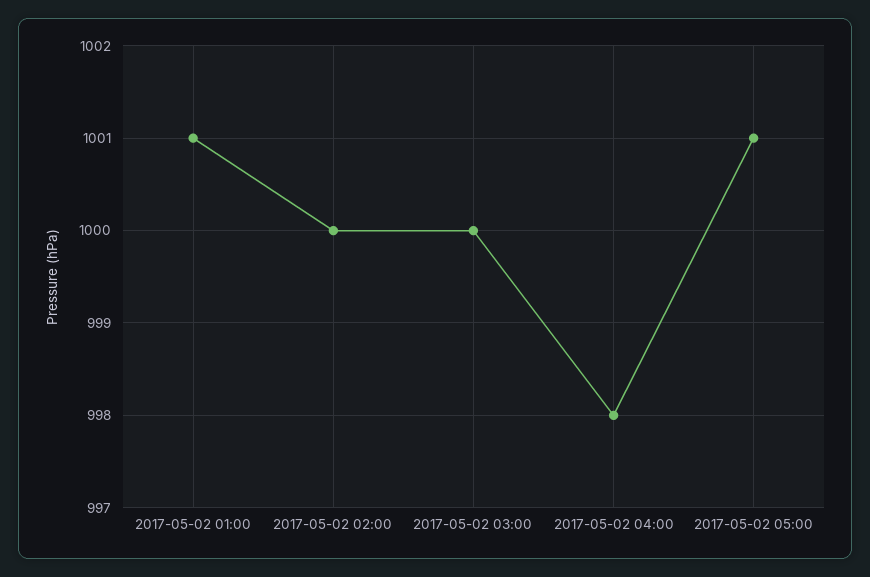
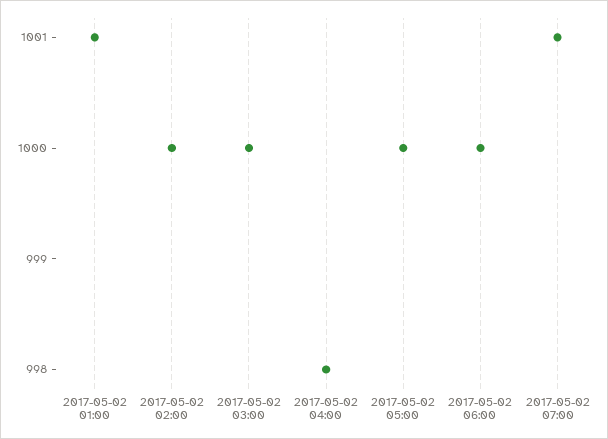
2017-05-02 05:00: 1001 -> 1000
2017-05-02 06:00: none -> 1000
2017-05-02 07:00: none -> 1001

